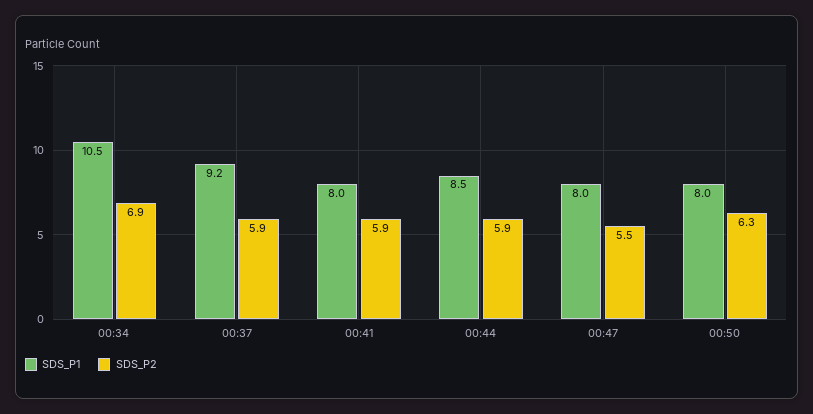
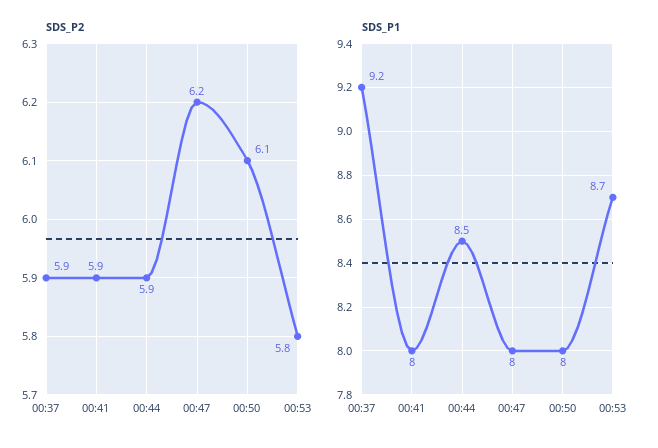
SDS_P1, 00:34: 10.5 -> none
SDS_P2, 00:34: 6.9 -> none
SDS_P2, 00:47: 5.5 -> 6.2
SDS_P2, 00:50: 6.3 -> 6.1
SDS_P2, 00:53: none -> 5.8
SDS_P1, 00:53: none -> 8.7

